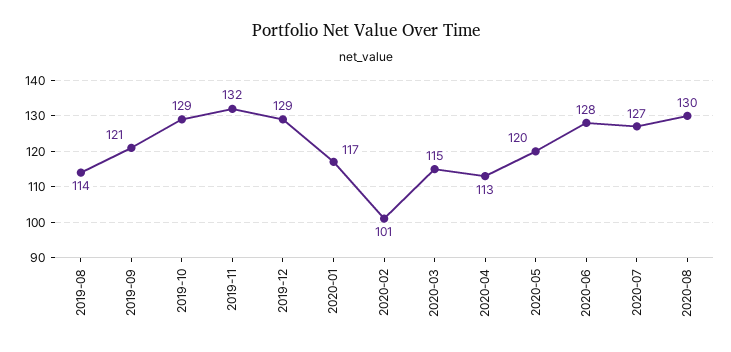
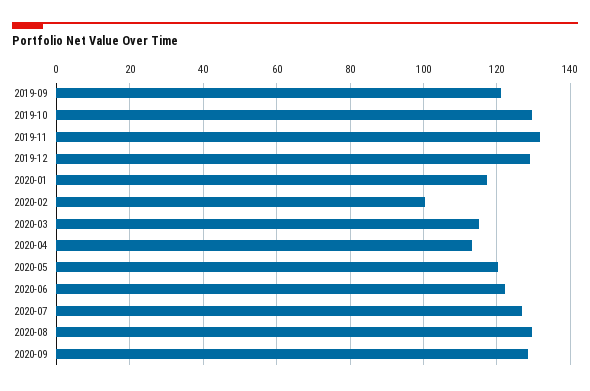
2019-08: 114 -> none
2020-06: 128 -> 122
2020-09: none -> 128

